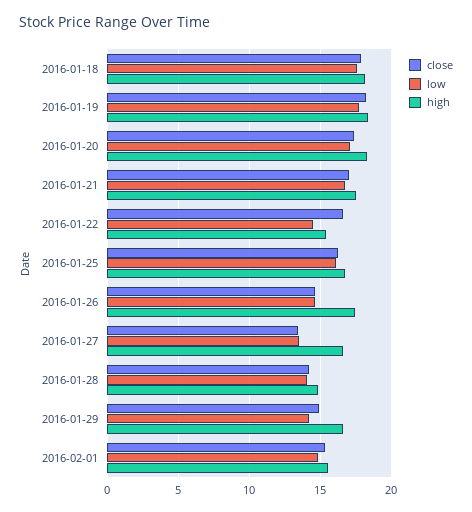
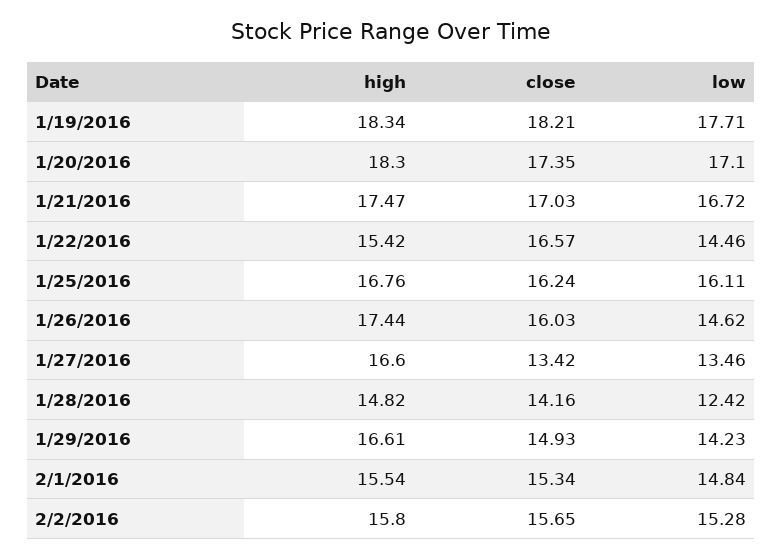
close, 2016-01-18: 18 -> none
low, 2016-01-18: 17.5 -> none
high, 2016-01-18: 18 -> none
close, 2016-01-26: 14.5 -> 16.03
low, 2016-01-28: 14 -> 12.42
high, 2/2/2016: none -> 15.8
close, 2/2/2016: none -> 15.65
low, 2/2/2016: none -> 15.28

